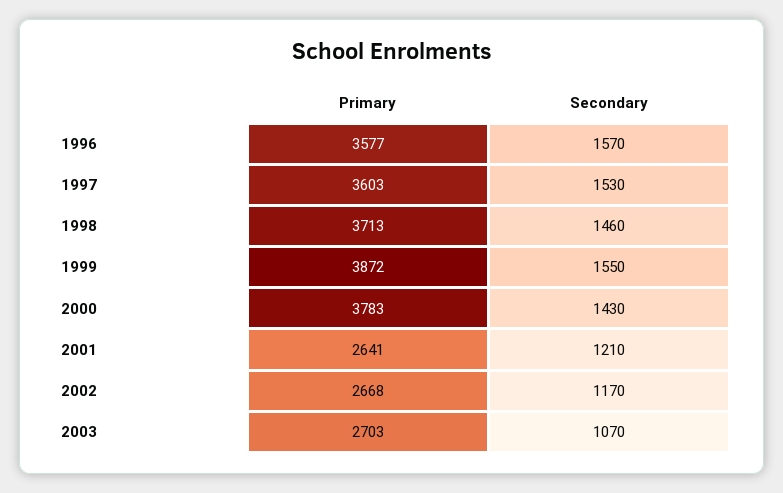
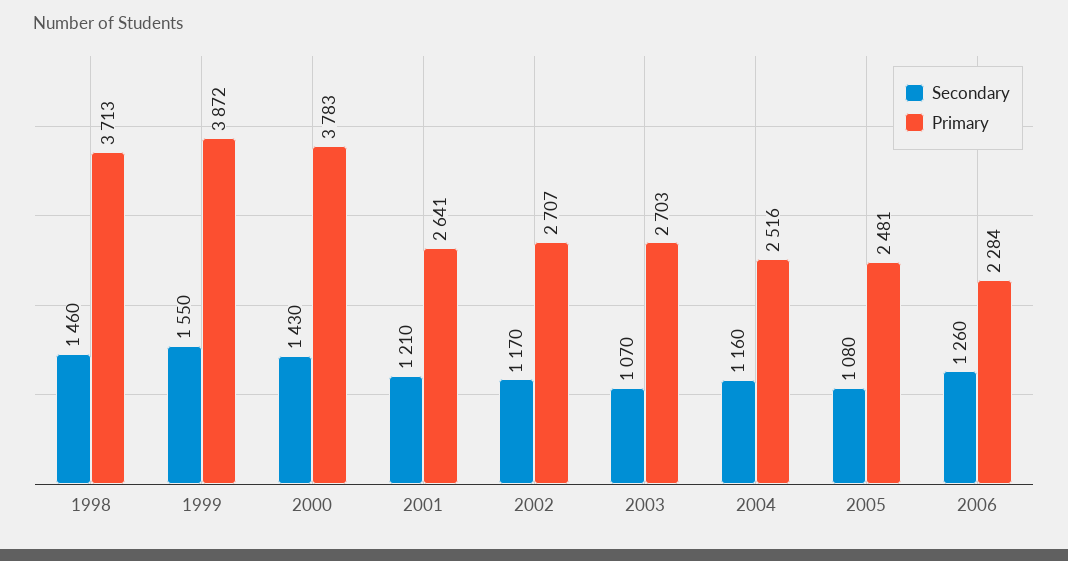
Primary, 1996: 3577 -> none
Secondary, 1996: 1570 -> none
Primary, 1997: 3603 -> none
Secondary, 1997: 1530 -> none
Primary, 2002: 2668 -> 2707
Secondary, 2004: none -> 1160
Primary, 2004: none -> 2516
Secondary, 2005: none -> 1080
Primary, 2005: none -> 2481
Secondary, 2006: none -> 1260
Primary, 2006: none -> 2284

